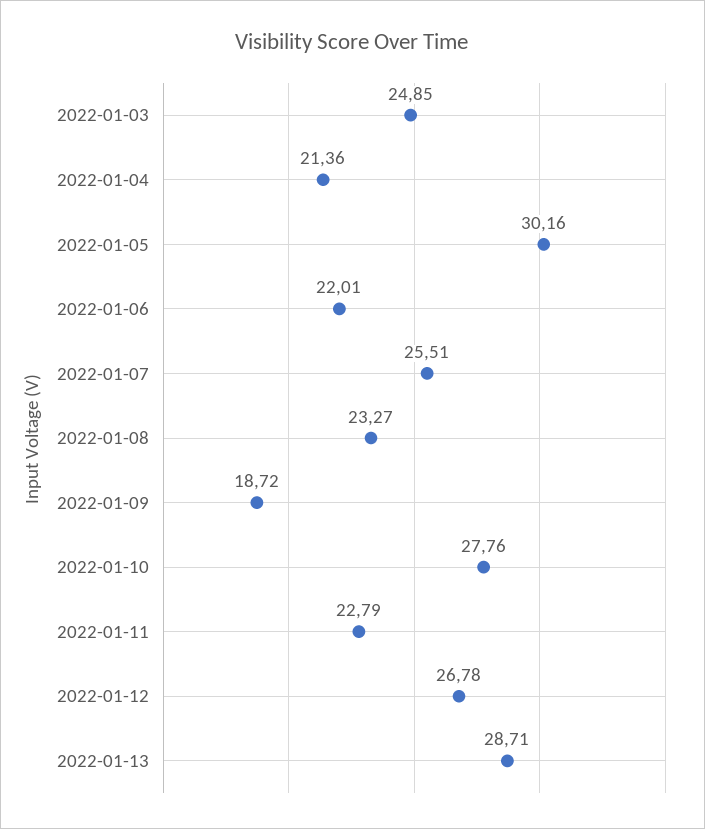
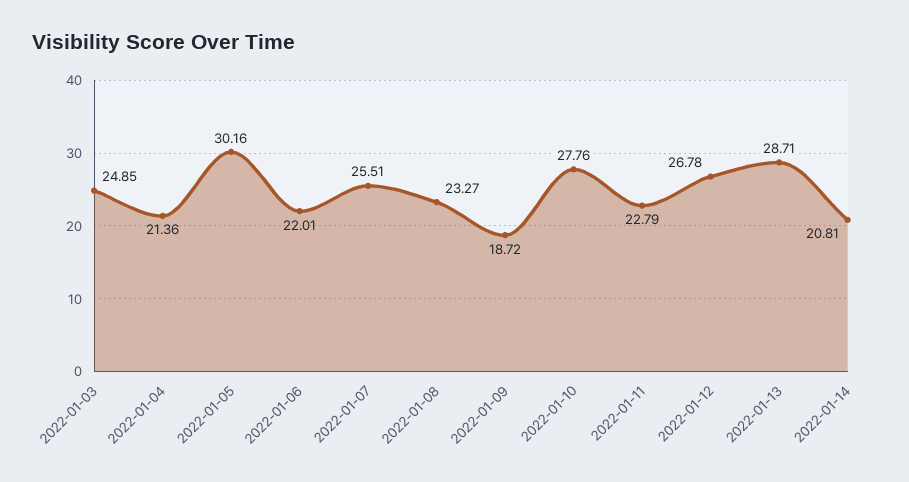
2022-01-14: none -> 20.81

